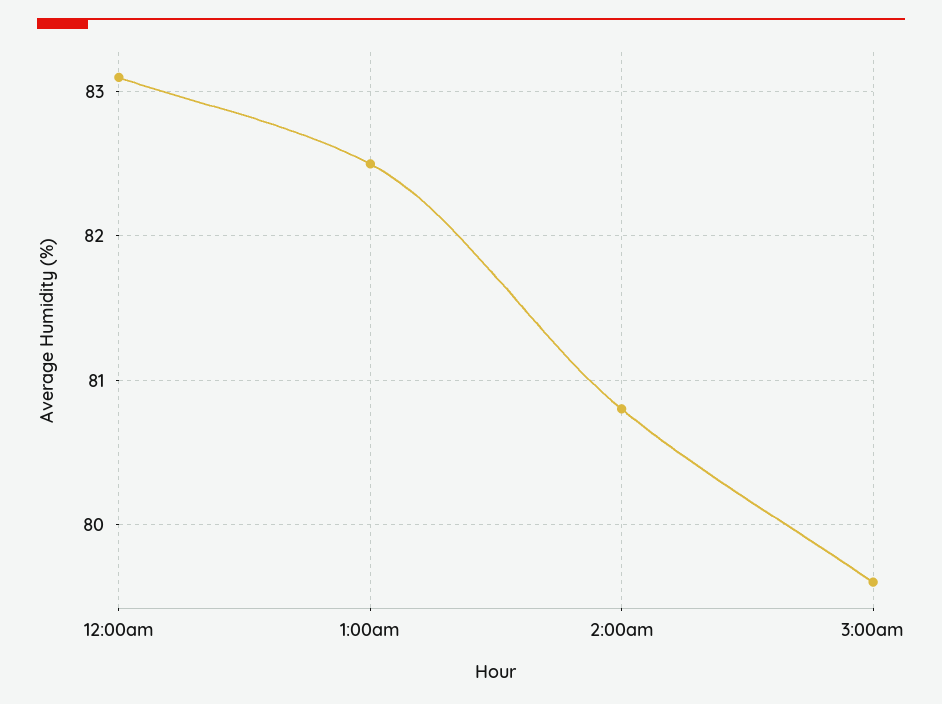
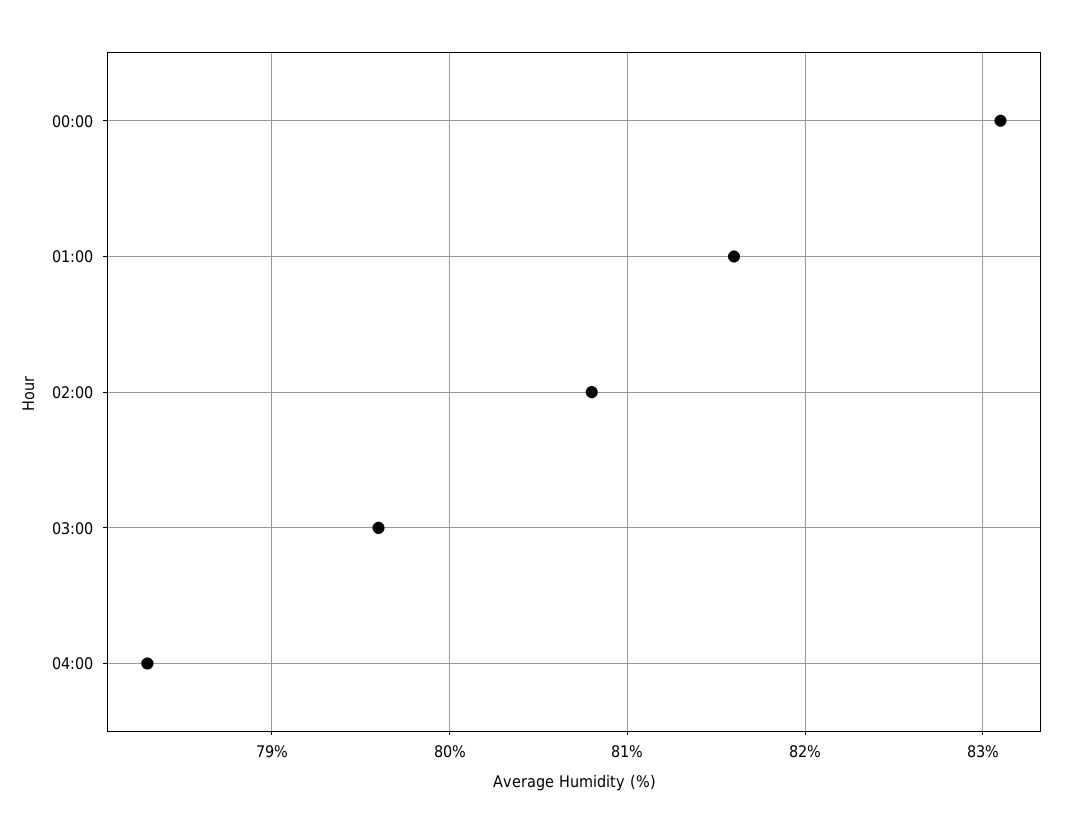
1:00am: 82.5 -> 81.6
04:00: none -> 78.3

